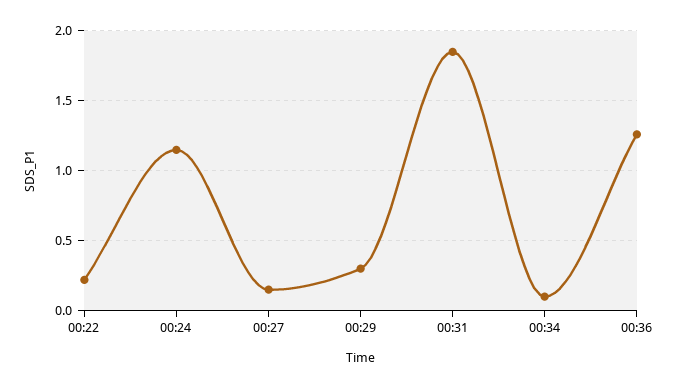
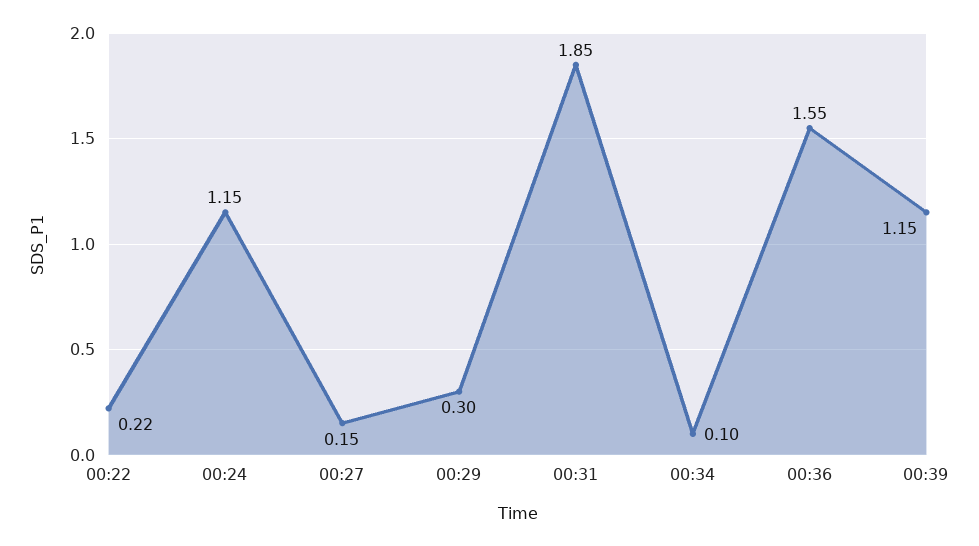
00:36: 1.25 -> 1.55
00:39: none -> 1.15

